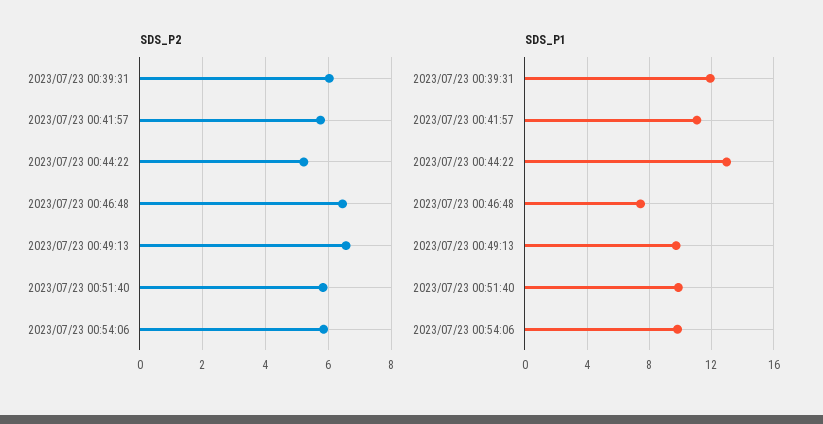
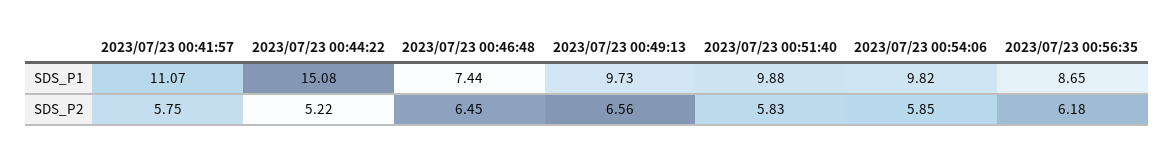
SDS_P2, 2023/07/23 00:39:31: 6 -> none
SDS_P1, 2023/07/23 00:39:31: 12 -> none
SDS_P1, 2023/07/23 00:44:22: 13 -> 15.08
SDS_P1, 2023/07/23 00:56:35: none -> 8.65
SDS_P2, 2023/07/23 00:56:35: none -> 6.18

